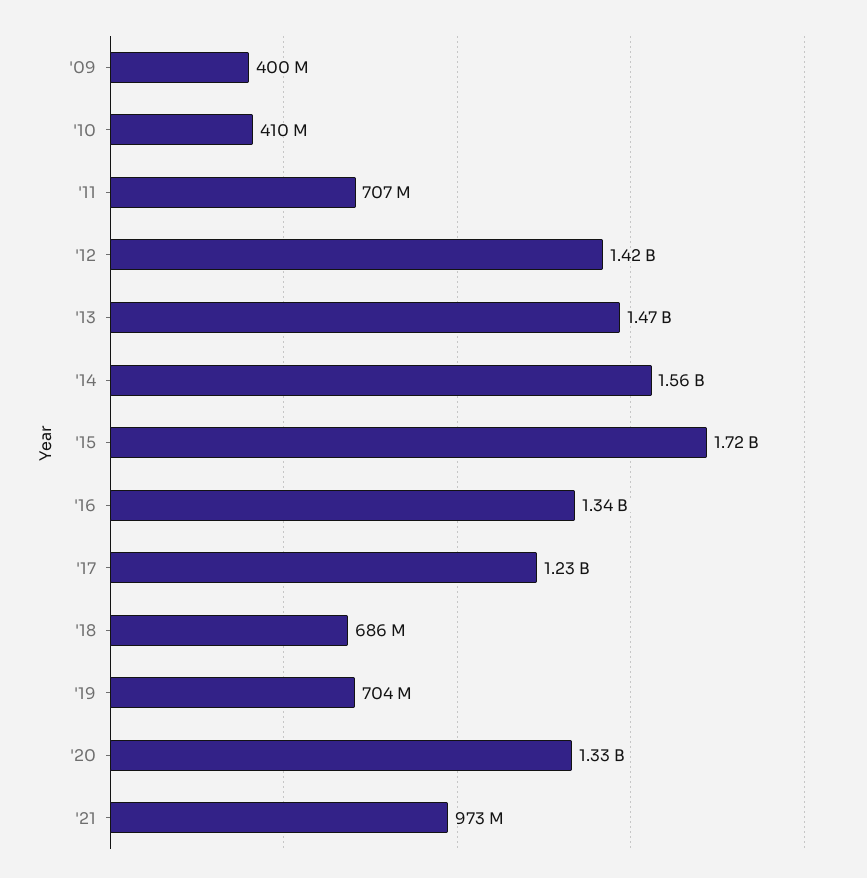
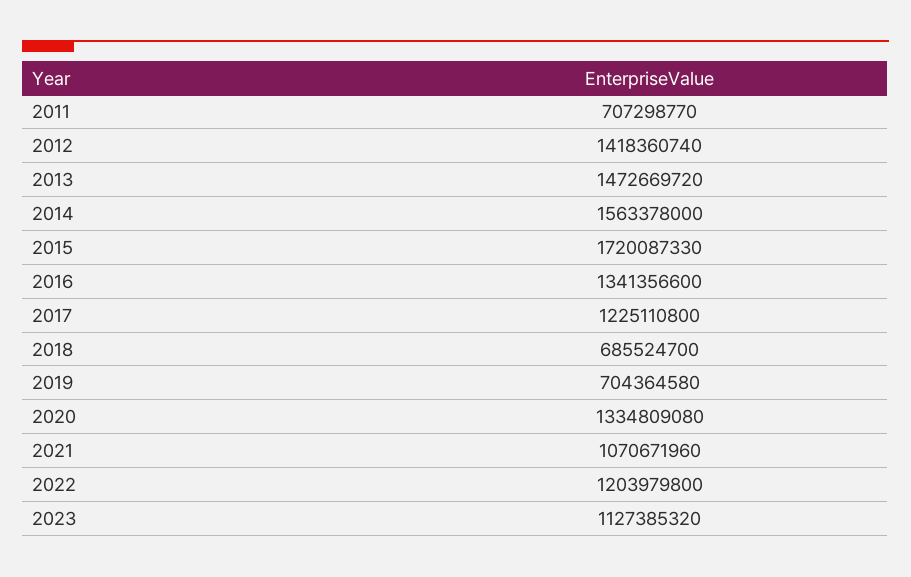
'09: 400000000 -> none
'10: 410000000 -> none
'21: 973000000 -> 1070671960
2022: none -> 1203979800
2023: none -> 1127385320

